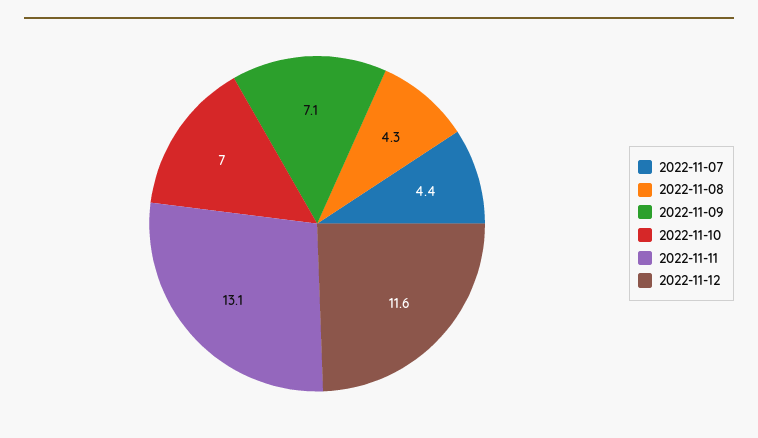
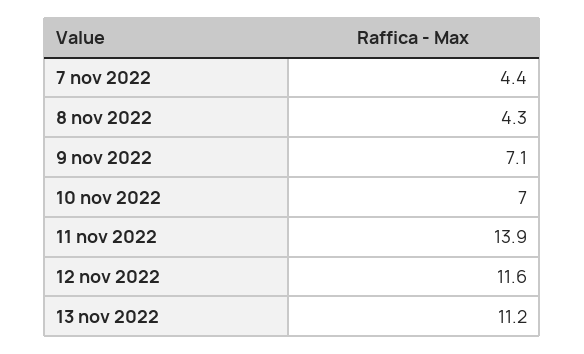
2022-11-11: 13.1 -> 13.9
13 nov 2022: none -> 11.2

